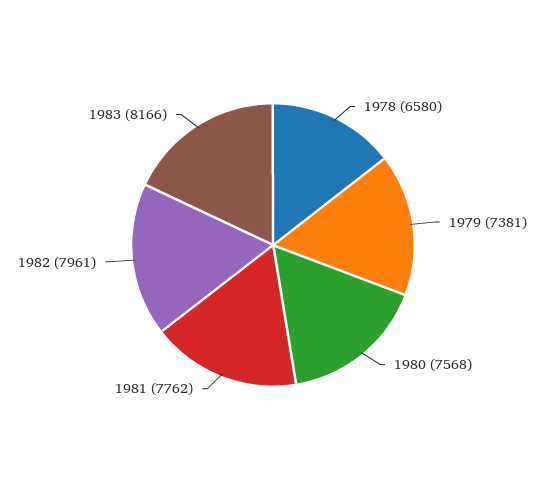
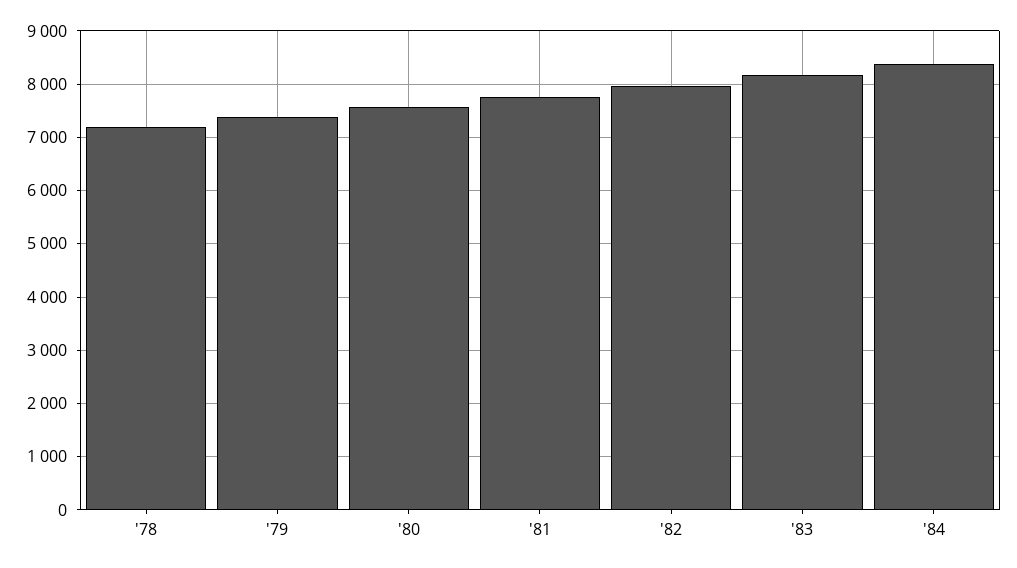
1978: 6580 -> 7200
'84: none -> 8400

